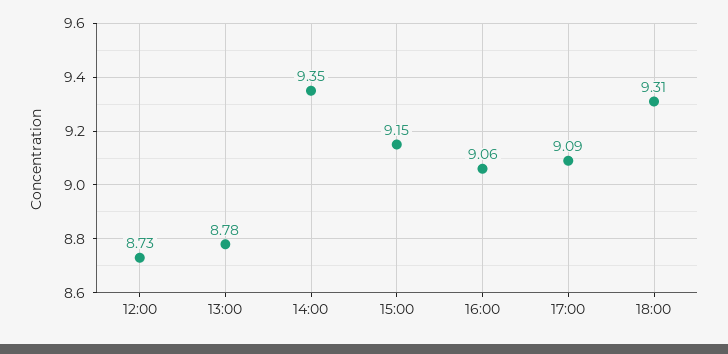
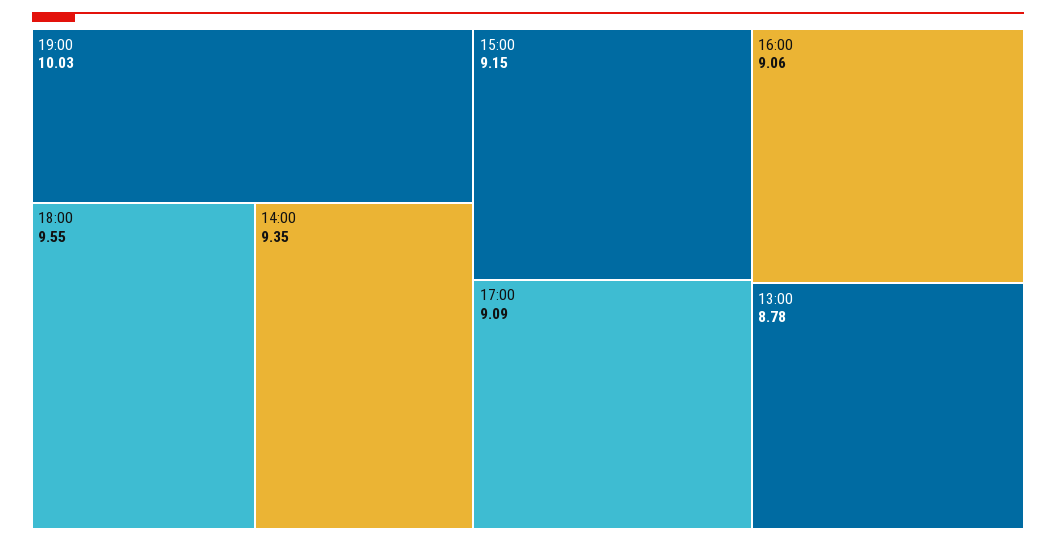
12:00: 8.73 -> none
18:00: 9.31 -> 9.55
19:00: none -> 10.03

